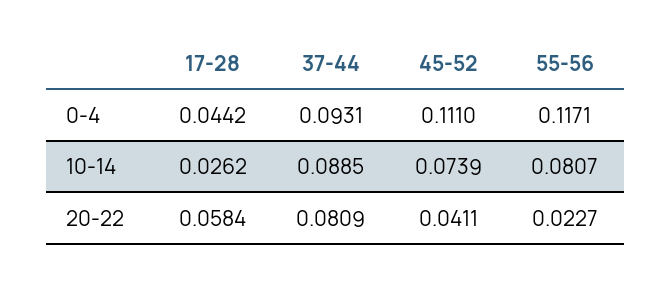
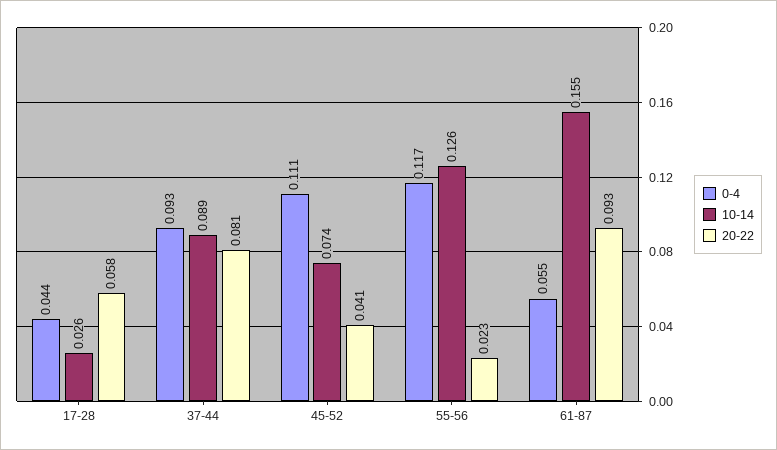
10-14, 55-56: 0.0807 -> 0.126
0-4, 61-87: none -> 0.055
10-14, 61-87: none -> 0.155
20-22, 61-87: none -> 0.093

